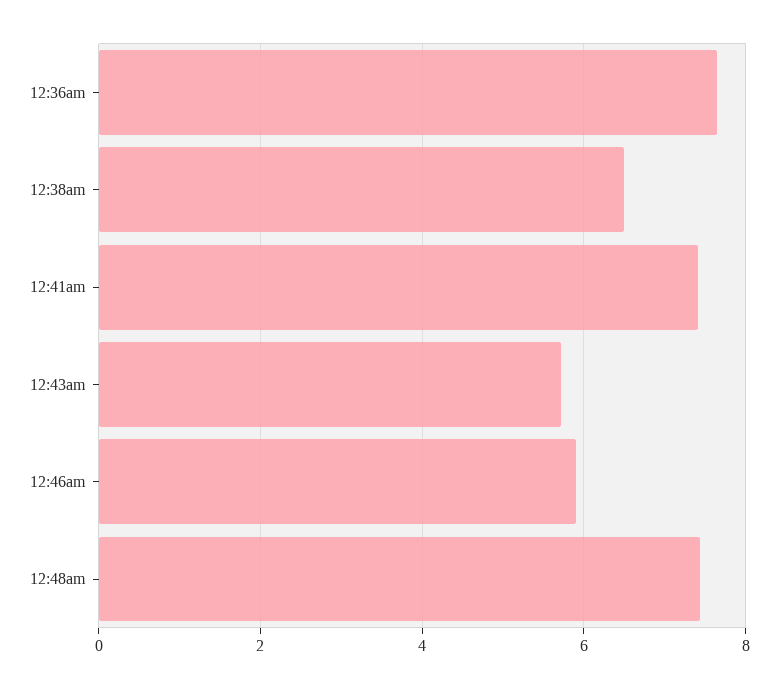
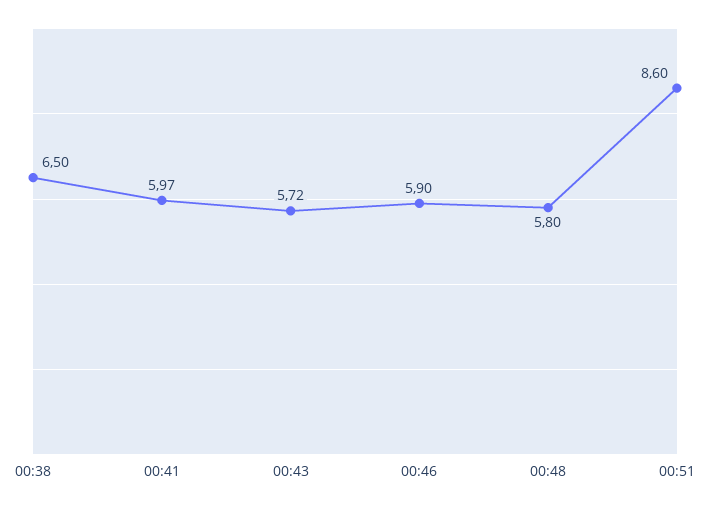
12:36am: 7.6 -> none
12:41am: 7.4 -> 5.97
12:48am: 7.4 -> 5.8
00:51: none -> 8.6

